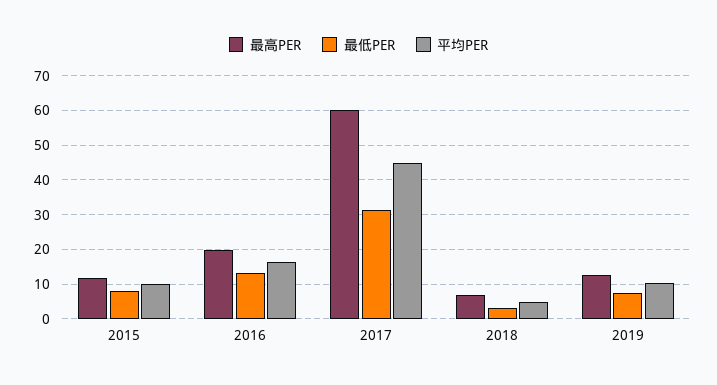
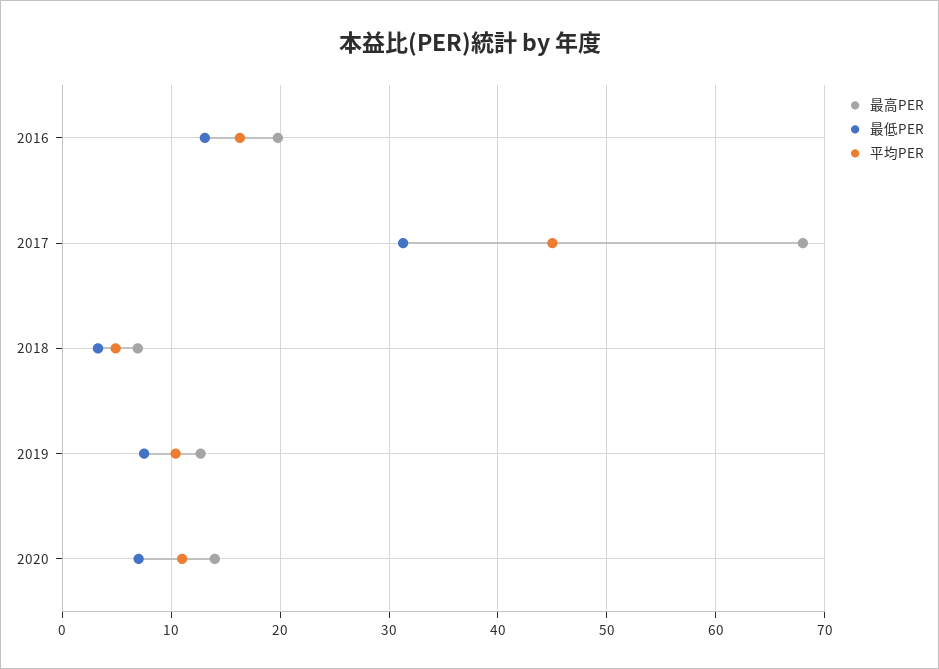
最高PER, 2015: 12 -> none
最低PER, 2015: 8 -> none
平均PER, 2015: 10 -> none
最高PER, 2017: 60 -> 68
最高PER, 2020: none -> 14
最低PER, 2020: none -> 7
平均PER, 2020: none -> 11

